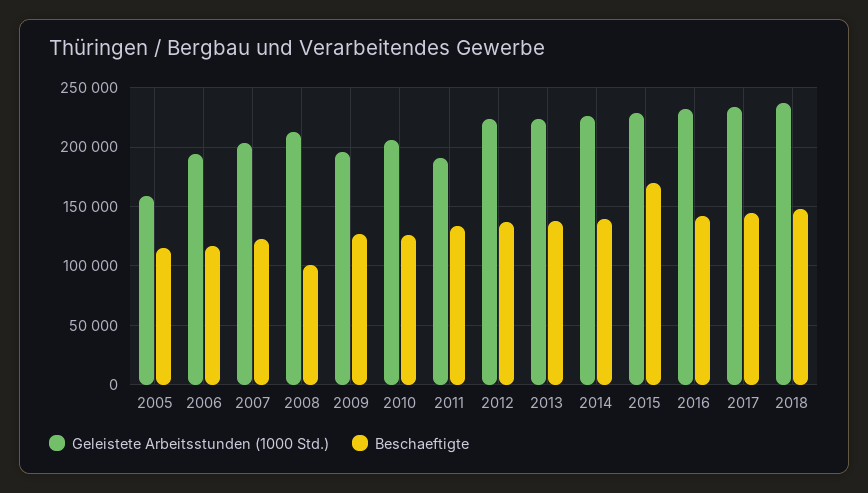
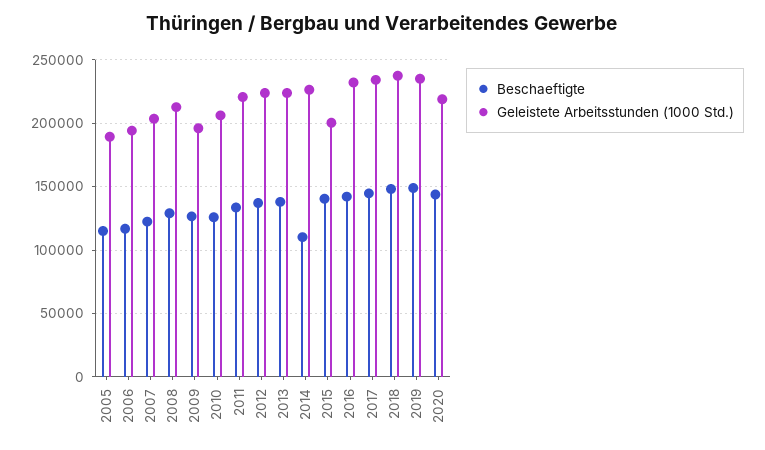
Geleistete Arbeitsstunden (1000 Std.), 2005: 160000 -> 190000
Beschaeftigte, 2008: 100000 -> 130000
Geleistete Arbeitsstunden (1000 Std.), 2011: 190000 -> 220000
Beschaeftigte, 2014: 140000 -> 110000
Geleistete Arbeitsstunden (1000 Std.), 2015: 230000 -> 200000
Beschaeftigte, 2015: 170000 -> 140000
Beschaeftigte, 2019: none -> 150000
Geleistete Arbeitsstunden (1000 Std.), 2019: none -> 235000
Beschaeftigte, 2020: none -> 145000
Geleistete Arbeitsstunden (1000 Std.), 2020: none -> 220000

